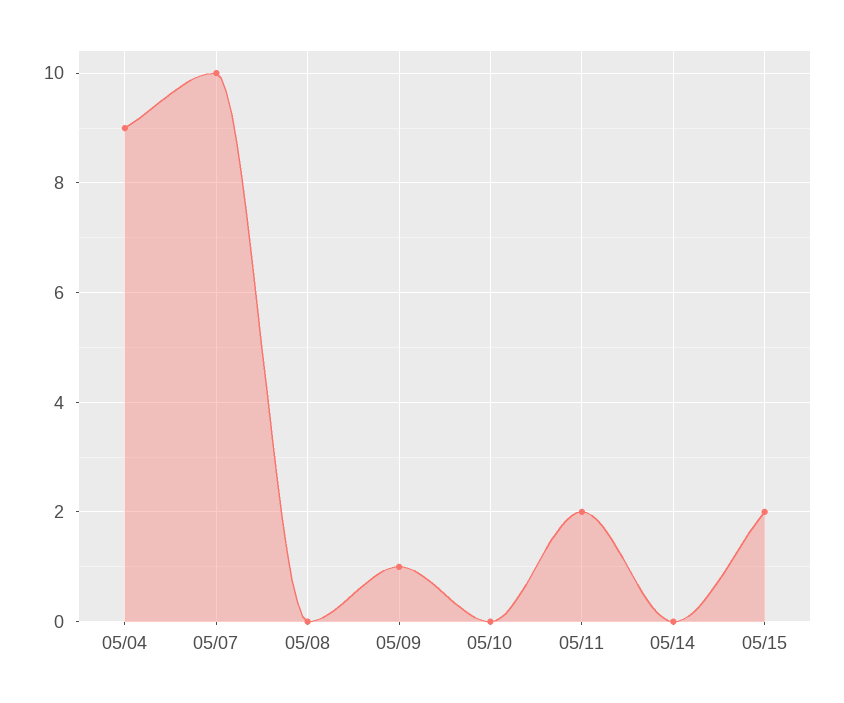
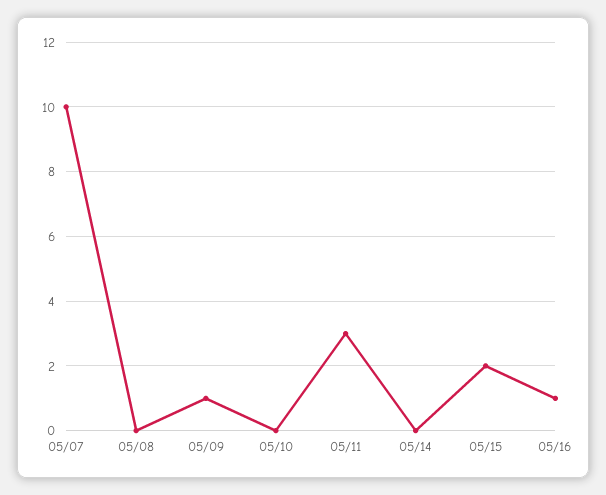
05/04: 9 -> none
05/11: 2 -> 3
05/16: none -> 1

